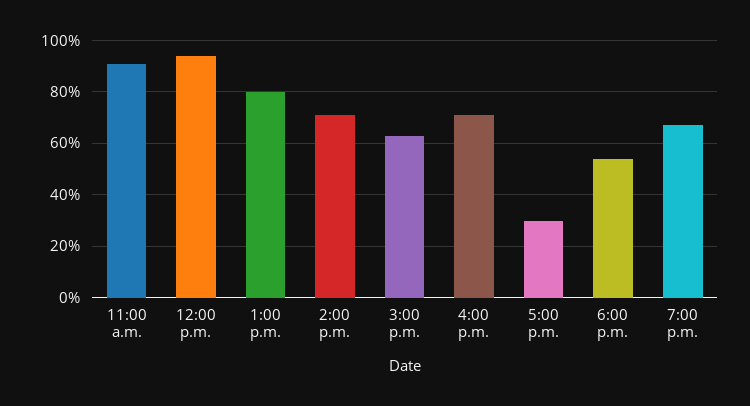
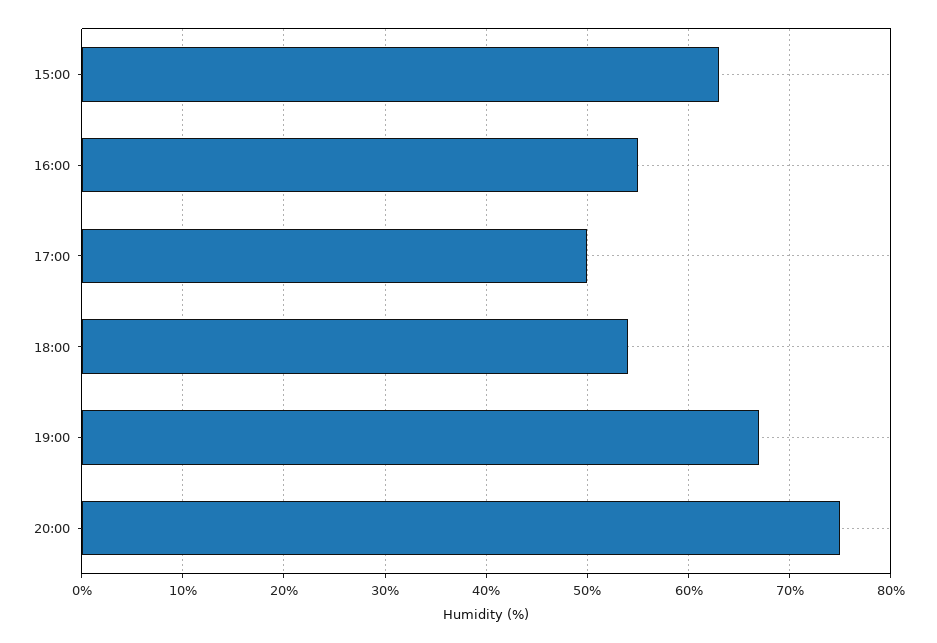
11:00 a.m.: 90 -> none
12:00 p.m.: 95 -> none
1:00 p.m.: 80 -> none
2:00 p.m.: 70 -> none
4:00 p.m.: 70 -> 55
5:00 p.m.: 30 -> 50
20:00: none -> 75

